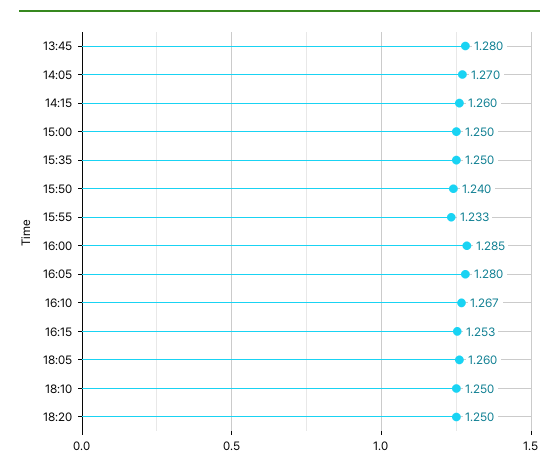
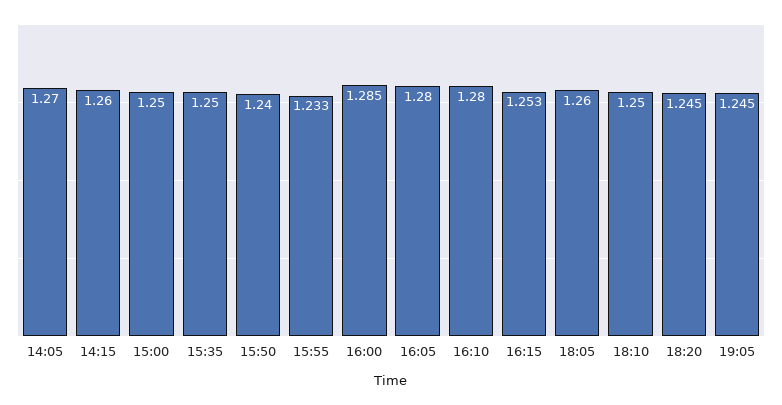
13:45: 1.28 -> none
16:10: 1.267 -> 1.28
18:20: 1.25 -> 1.245
19:05: none -> 1.245

